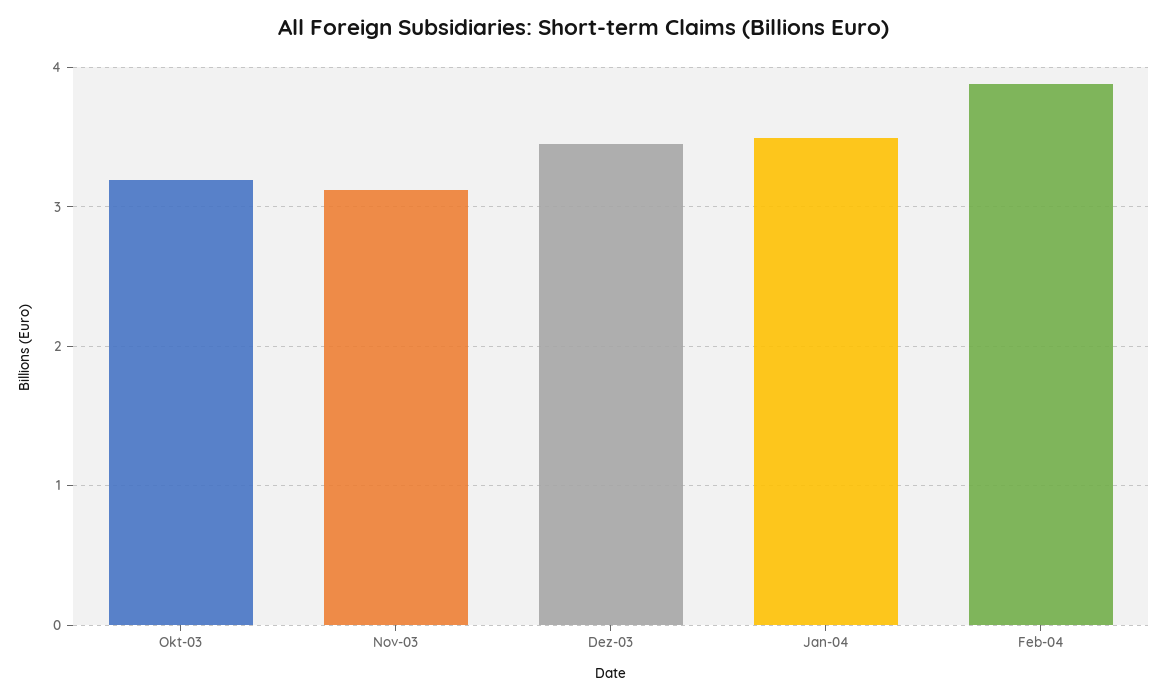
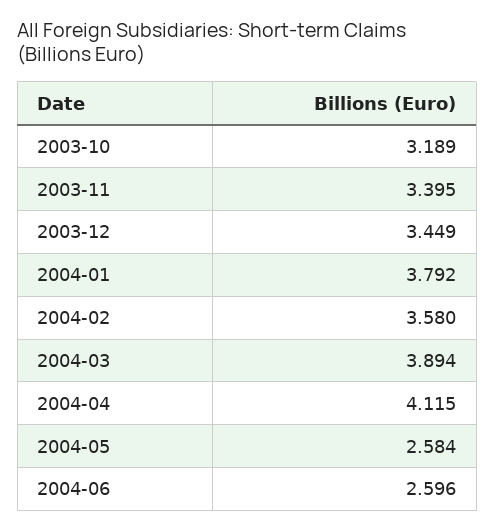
Nov-03: 3.1 -> 3.395
Jan-04: 3.5 -> 3.792
Feb-04: 3.9 -> 3.58
2004-03: none -> 3.894
2004-04: none -> 4.115
2004-05: none -> 2.584
2004-06: none -> 2.596

